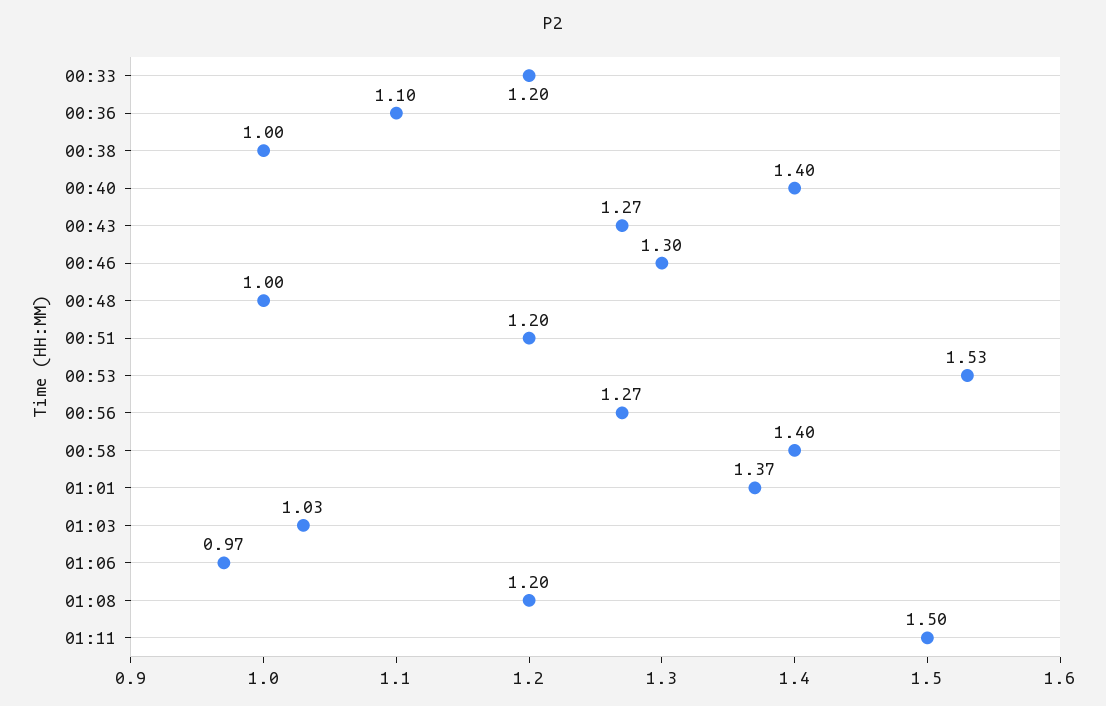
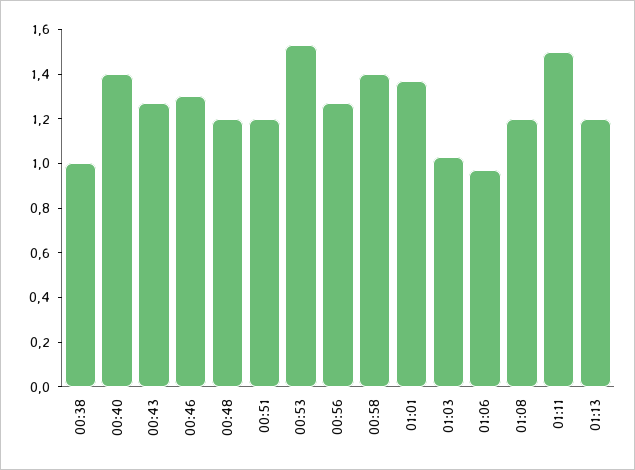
00:33: 1.2 -> none
00:36: 1.1 -> none
00:48: 1 -> 1.2
01:13: none -> 1.2

